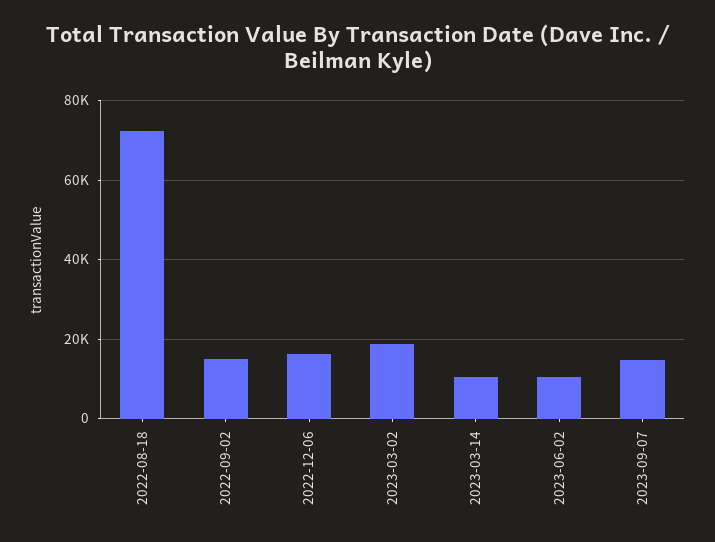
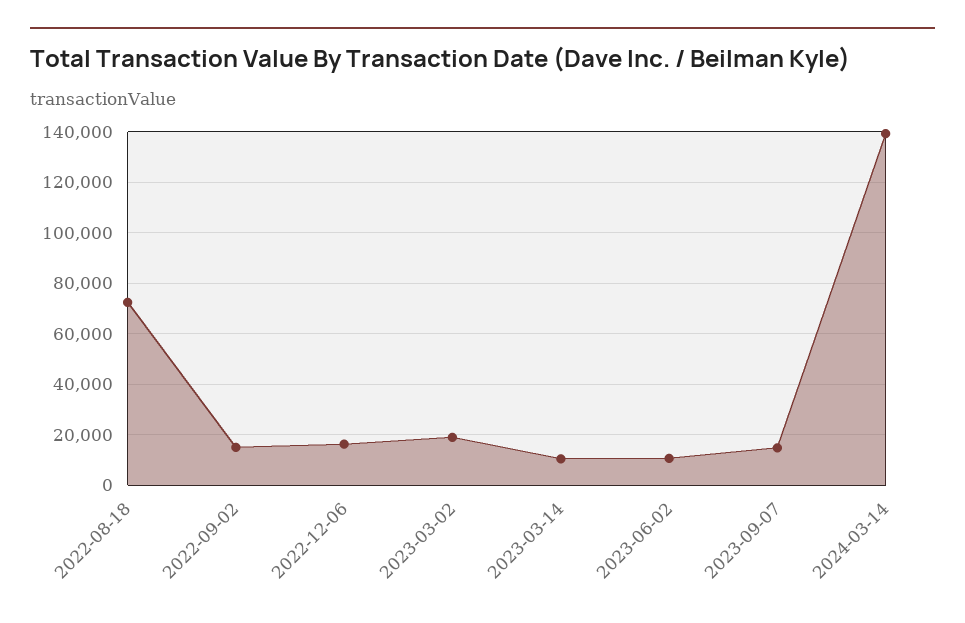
2024-03-14: none -> 140000

